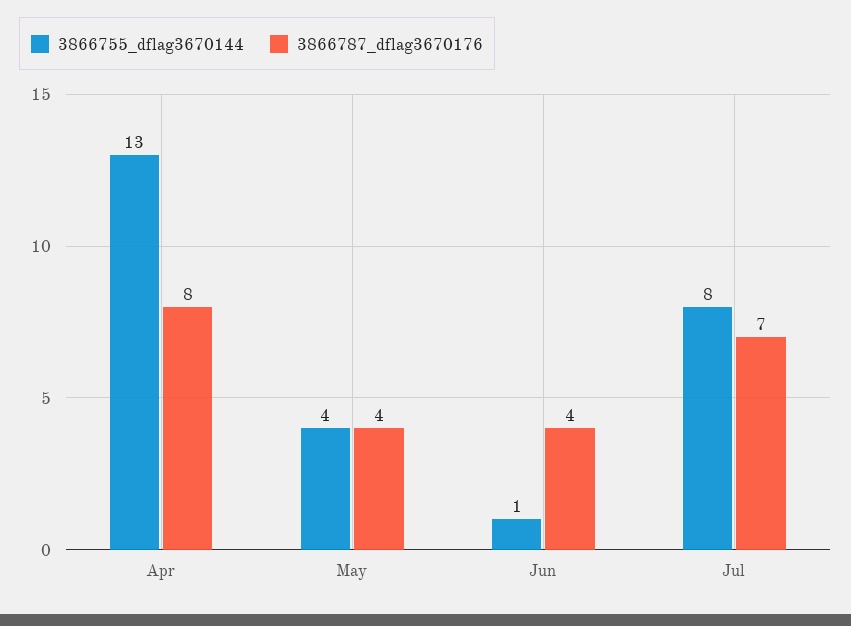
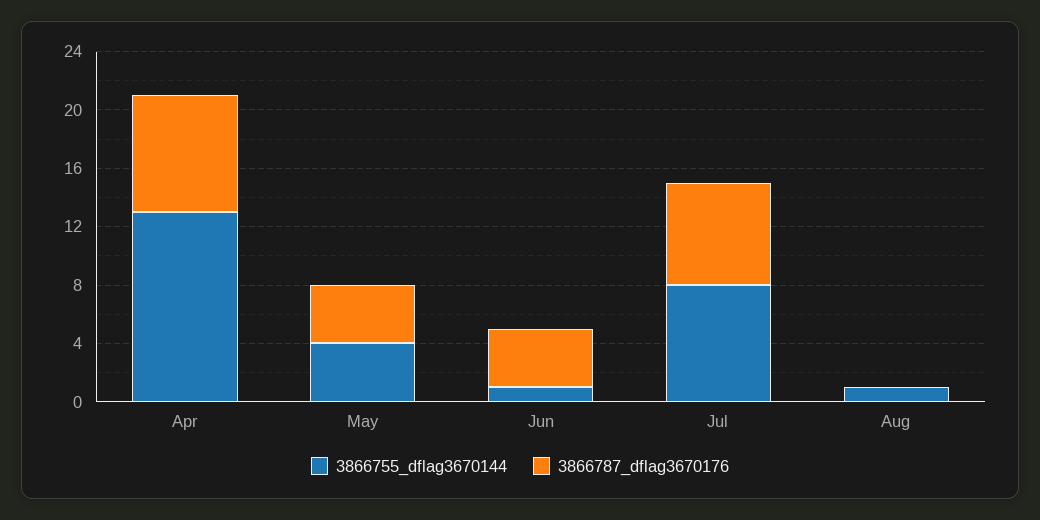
3866755_dflag3670144, Aug: none -> 1
3866787_dflag3670176, Aug: none -> 0

